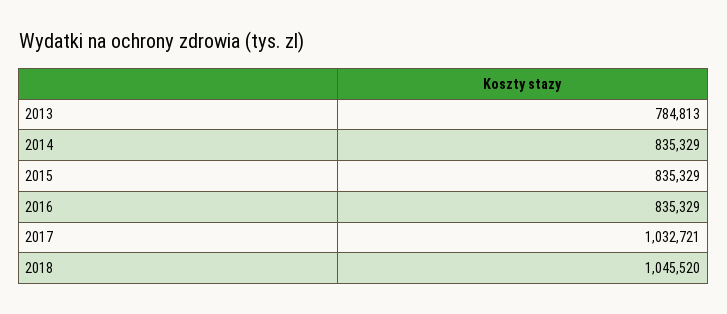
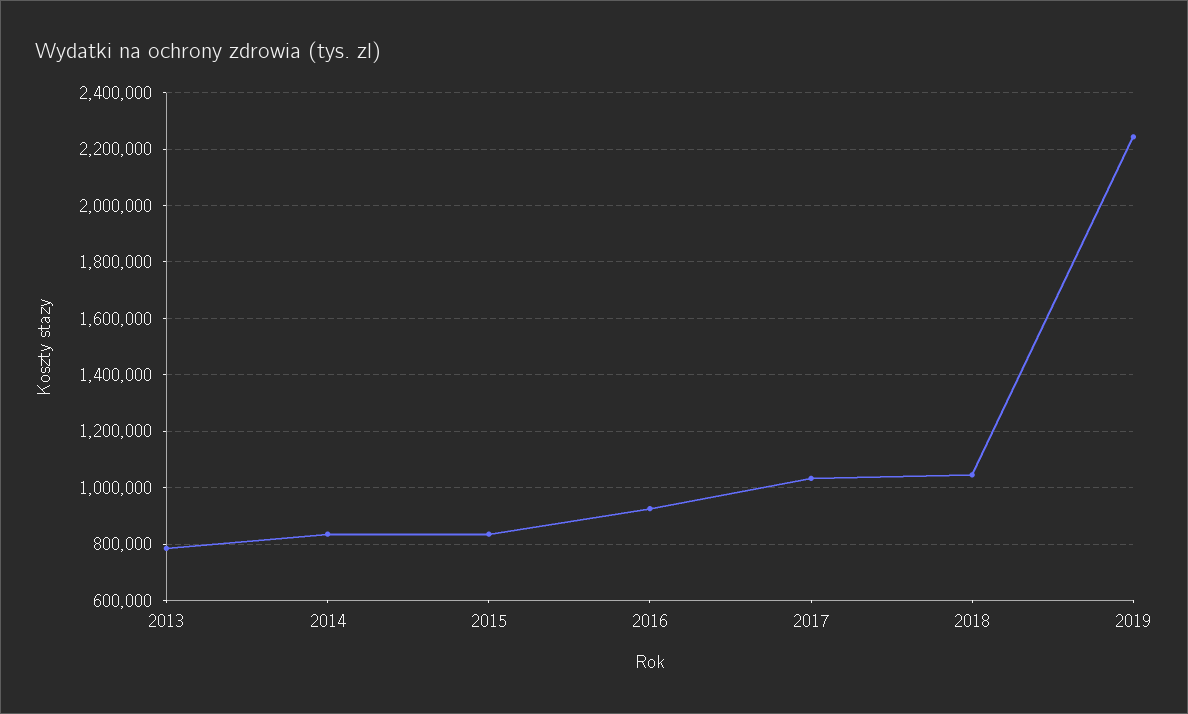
2016: 835329 -> 925000
2019: none -> 2250000

